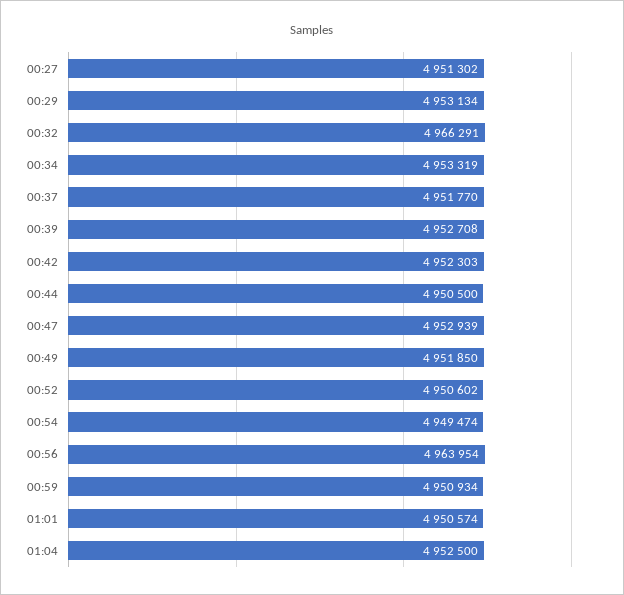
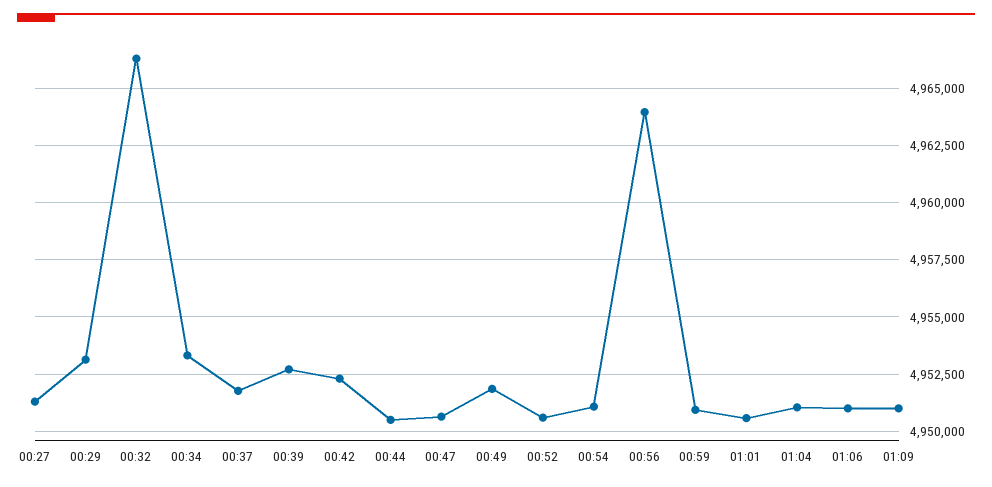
00:47: 4952939 -> 4950500
00:54: 4949474 -> 4951000
01:04: 4952500 -> 4951000
01:06: none -> 4951000
01:09: none -> 4951000

